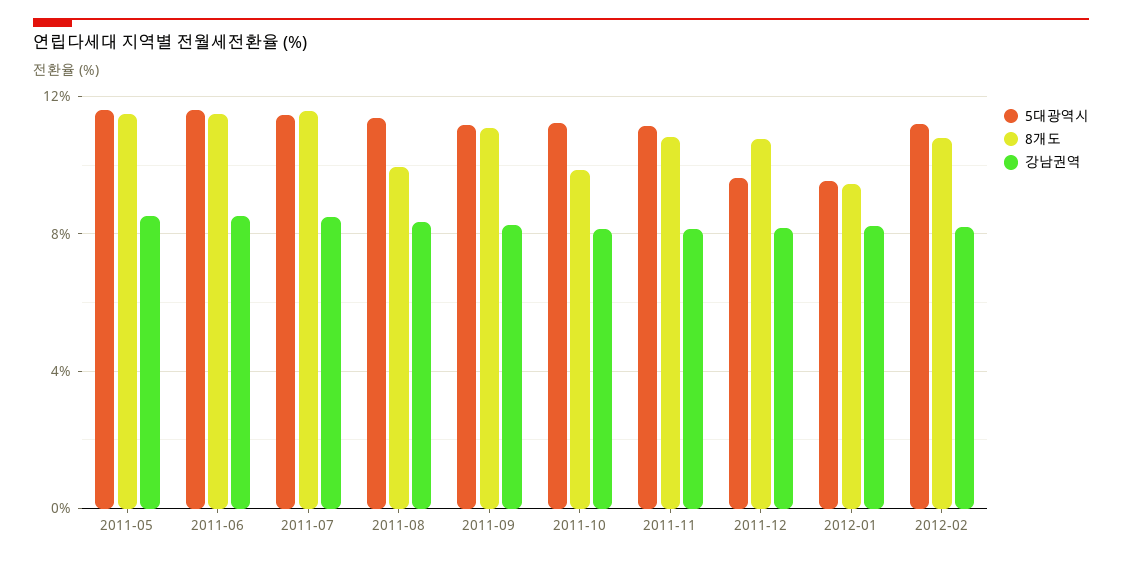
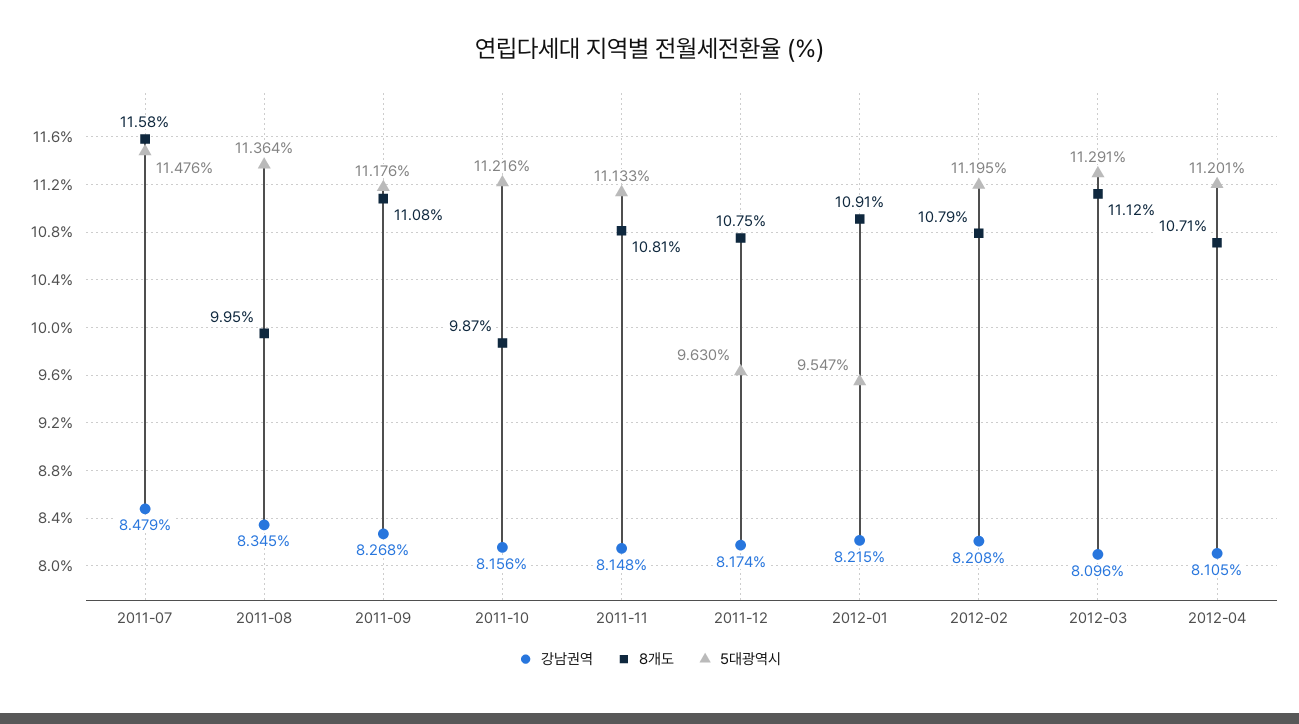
5대광역시, 2011-05: 11.5 -> none
8개도, 2011-05: 11.5 -> none
강남권역, 2011-05: 8.5 -> none
5대광역시, 2011-06: 11.5 -> none
8개도, 2011-06: 11.5 -> none
강남권역, 2011-06: 8.5 -> none
8개도, 2012-01: 9.5 -> 10.91
강남권역, 2012-03: none -> 8.096
8개도, 2012-03: none -> 11.12
5대광역시, 2012-03: none -> 11.291
강남권역, 2012-04: none -> 8.105
8개도, 2012-04: none -> 10.71
5대광역시, 2012-04: none -> 11.201

